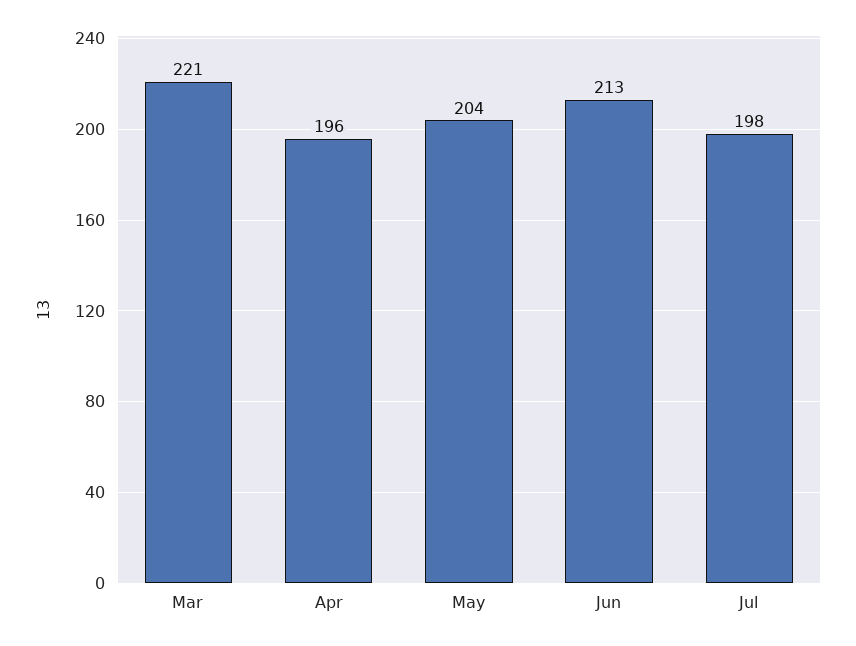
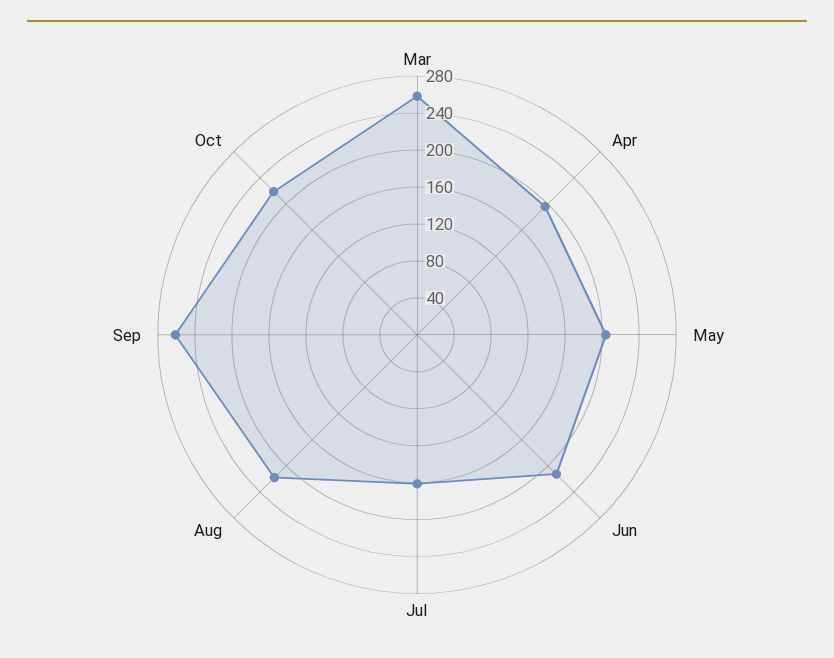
Mar: 221 -> 260
Jul: 198 -> 160
Aug: none -> 220
Sep: none -> 260
Oct: none -> 220

